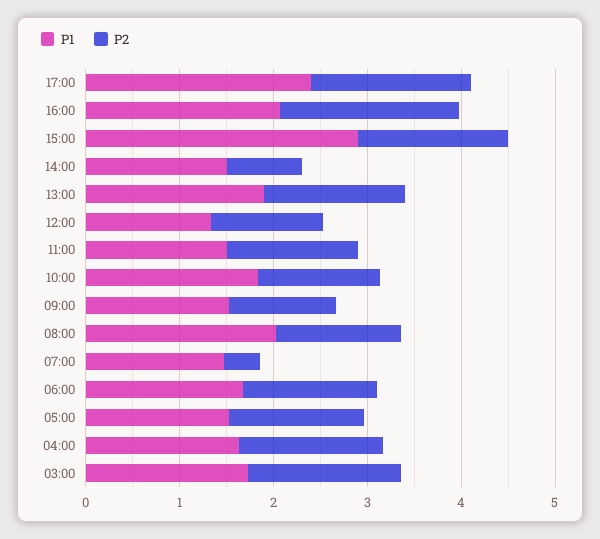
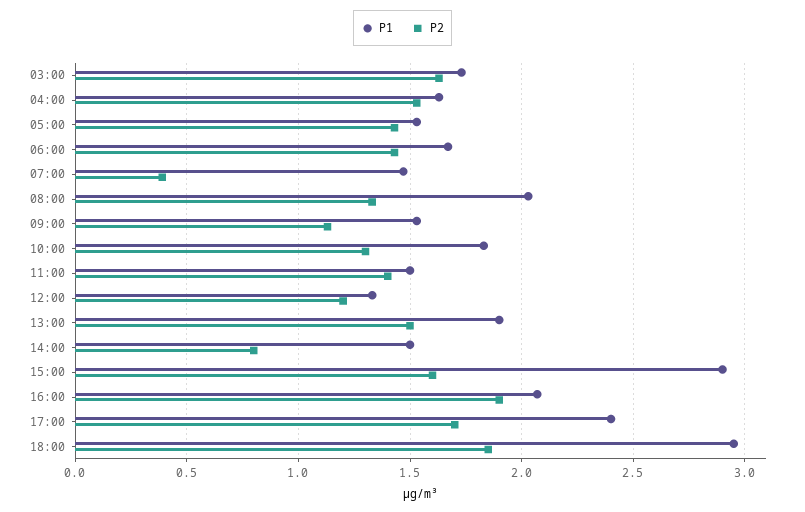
P1, 18:00: none -> 2.95
P2, 18:00: none -> 1.85

